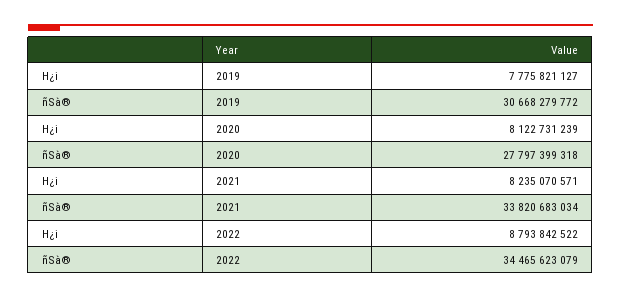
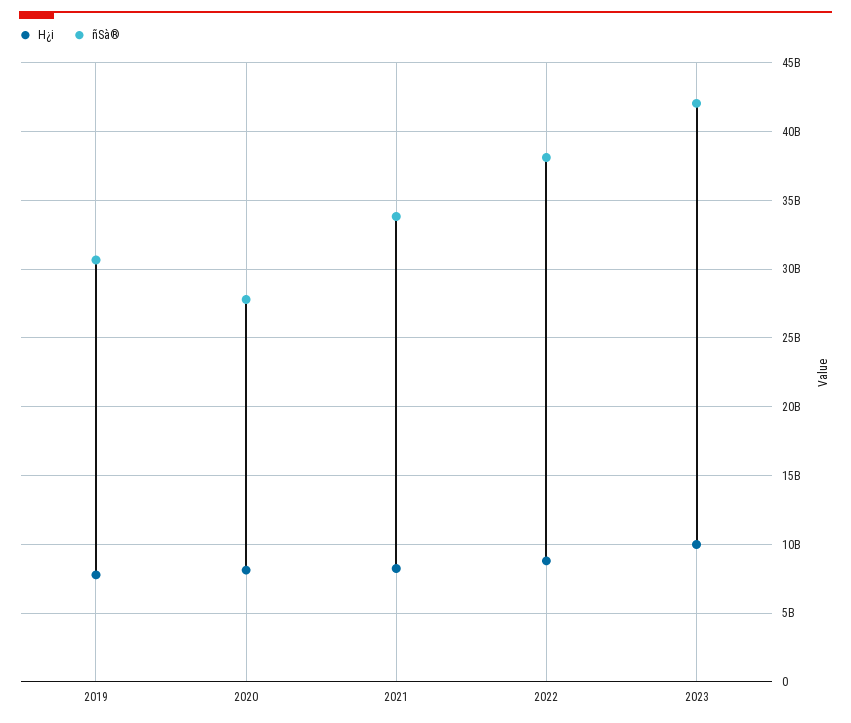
ñSà®, 2022: 34465623079 -> 38000000000
H¿i, 2023: none -> 10000000000
ñSà®, 2023: none -> 42000000000

